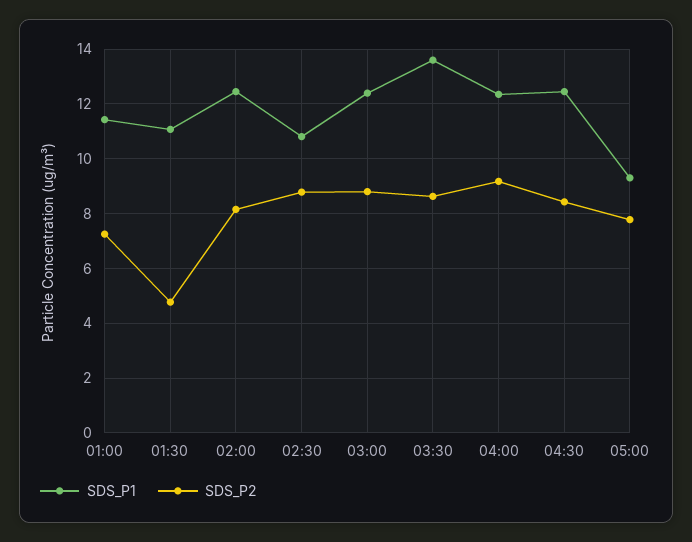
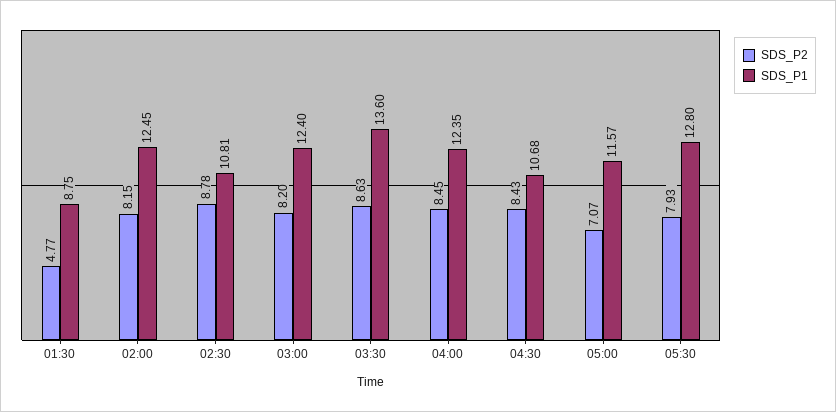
SDS_P1, 01:00: 11.5 -> none
SDS_P2, 01:00: 7.25 -> none
SDS_P1, 01:30: 11 -> 8.75
SDS_P2, 03:00: 8.75 -> 8.2
SDS_P2, 04:00: 9.25 -> 8.45
SDS_P1, 04:30: 12.5 -> 10.68
SDS_P1, 05:00: 9.25 -> 11.57
SDS_P2, 05:00: 7.75 -> 7.07
SDS_P2, 05:30: none -> 7.93
SDS_P1, 05:30: none -> 12.8

